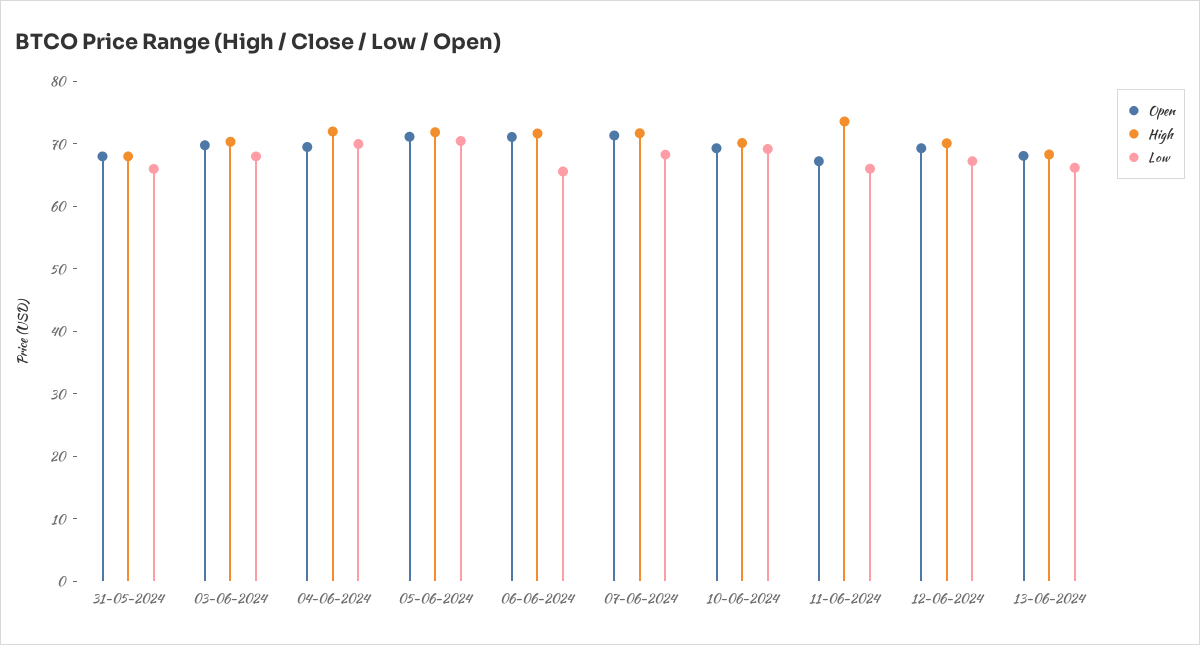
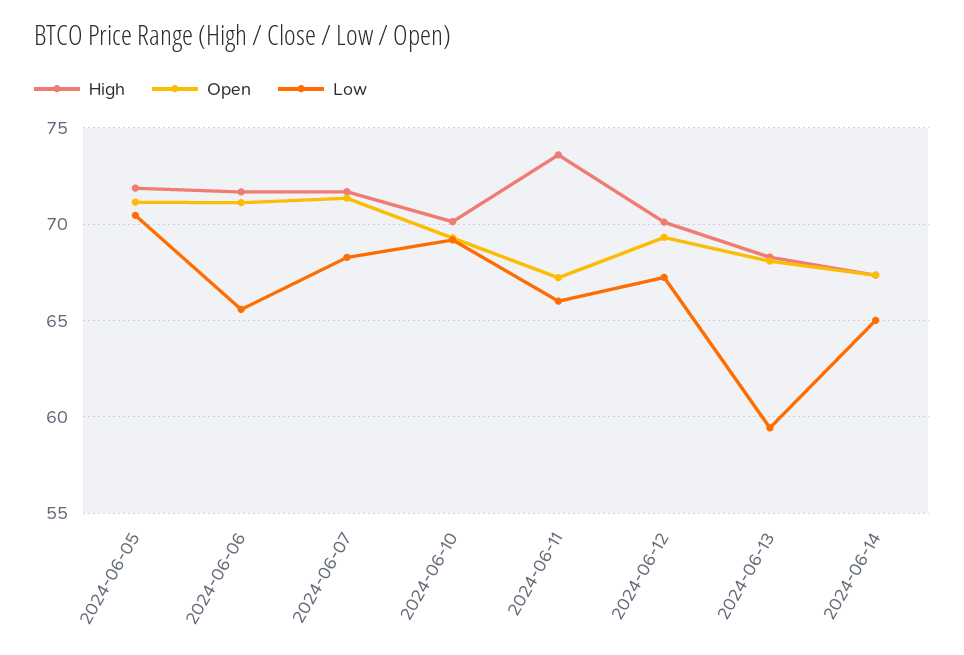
Open, 31-05-2024: 68 -> none
High, 31-05-2024: 68 -> none
Low, 31-05-2024: 66 -> none
Open, 03-06-2024: 70 -> none
High, 03-06-2024: 70 -> none
Low, 03-06-2024: 68 -> none
Open, 04-06-2024: 70 -> none
High, 04-06-2024: 72 -> none
Low, 04-06-2024: 70 -> none
Low, 13-06-2024: 66 -> 59.5
High, 2024-06-14: none -> 67.5
Open, 2024-06-14: none -> 67.5
Low, 2024-06-14: none -> 65

